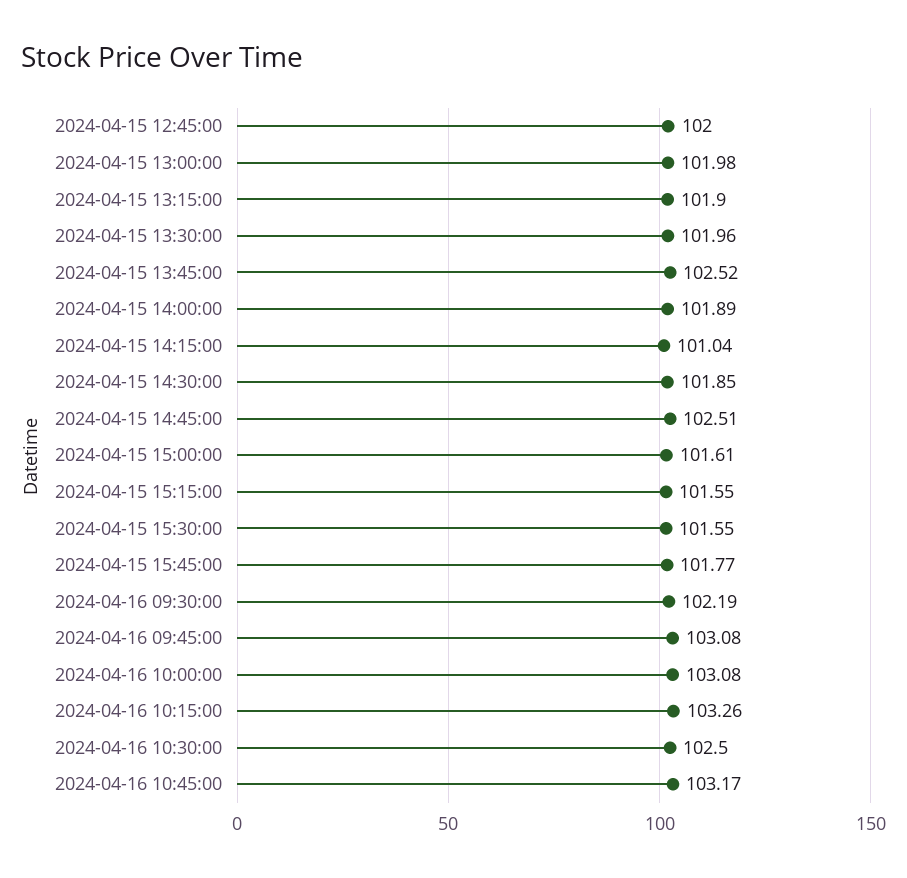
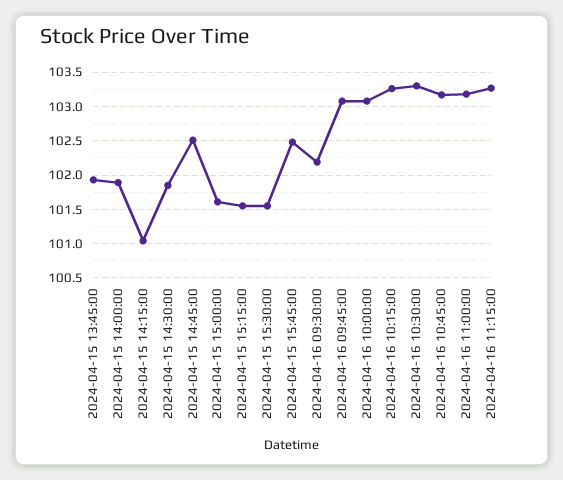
2024-04-15 12:45:00: 102 -> none
2024-04-15 13:00:00: 101.98 -> none
2024-04-15 13:15:00: 101.9 -> none
2024-04-15 13:30:00: 101.96 -> none
2024-04-15 13:45:00: 102.52 -> 101.9
2024-04-15 15:45:00: 101.77 -> 102.5
2024-04-16 10:30:00: 102.5 -> 103.3
2024-04-16 11:00:00: none -> 103.2
2024-04-16 11:15:00: none -> 103.3

